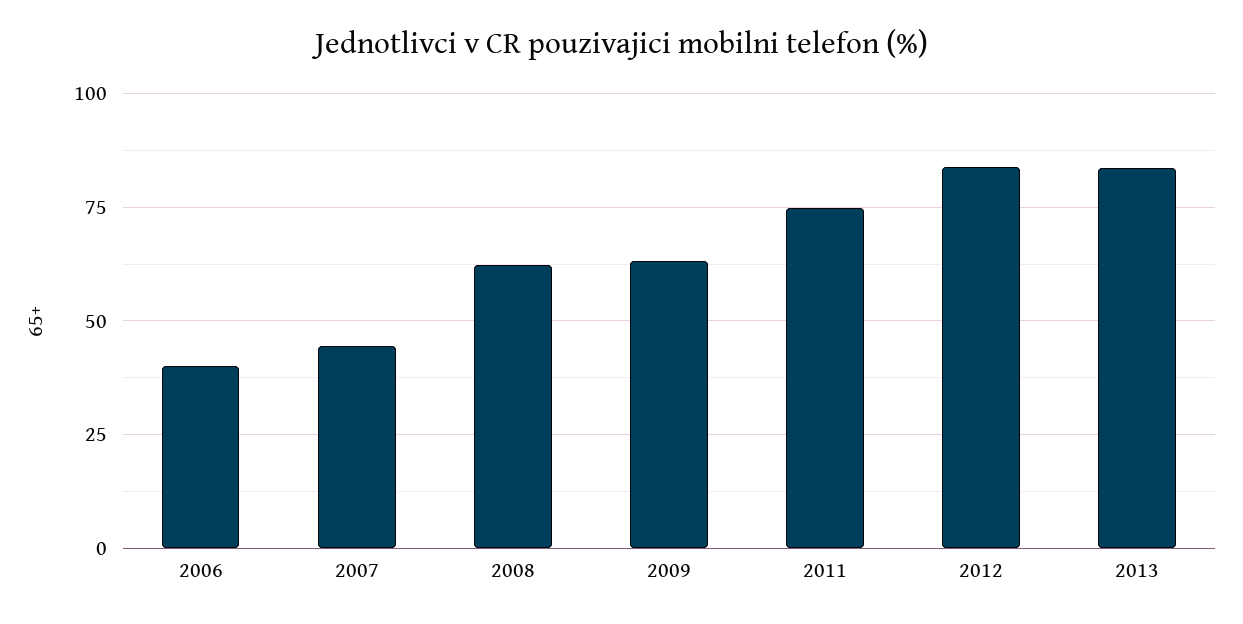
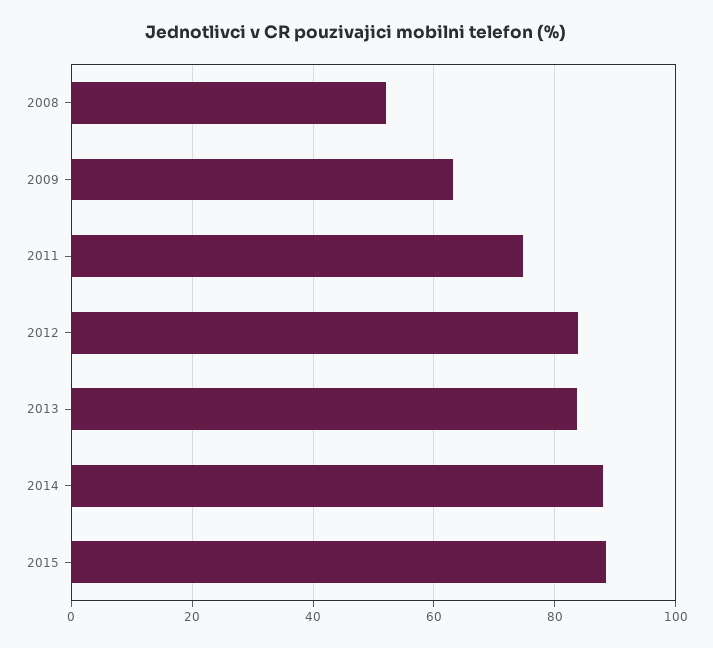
2006: 40 -> none
2007: 45 -> none
2008: 62.5 -> 52
2014: none -> 88
2015: none -> 88

